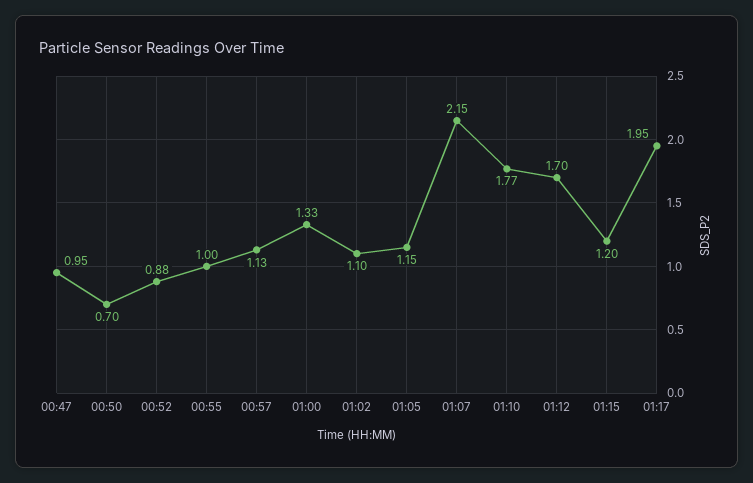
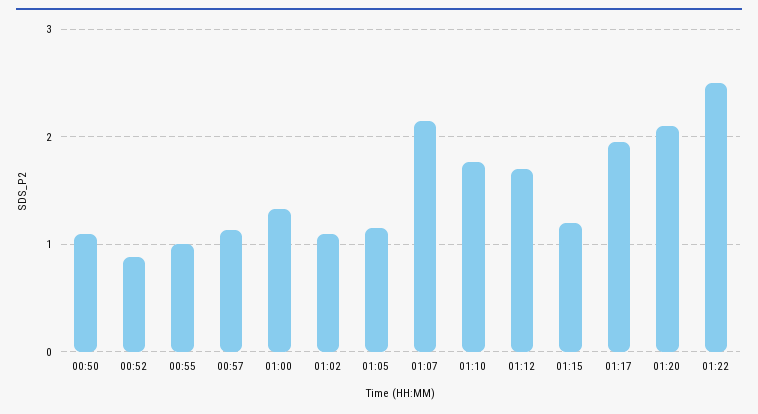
00:47: 0.95 -> none
00:50: 0.7 -> 1.1
01:20: none -> 2.1
01:22: none -> 2.5

